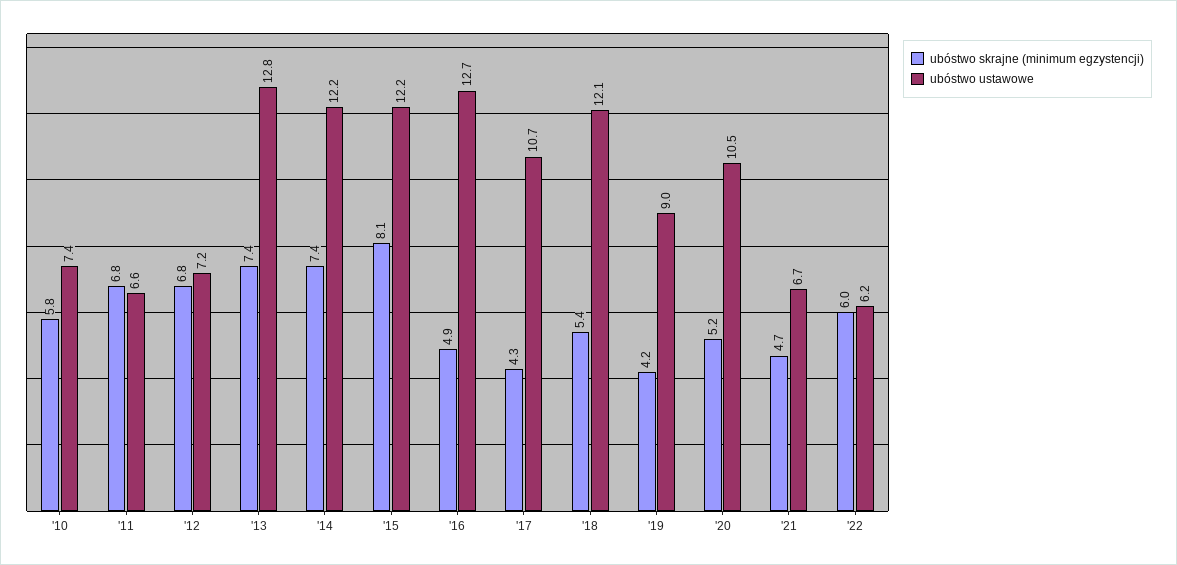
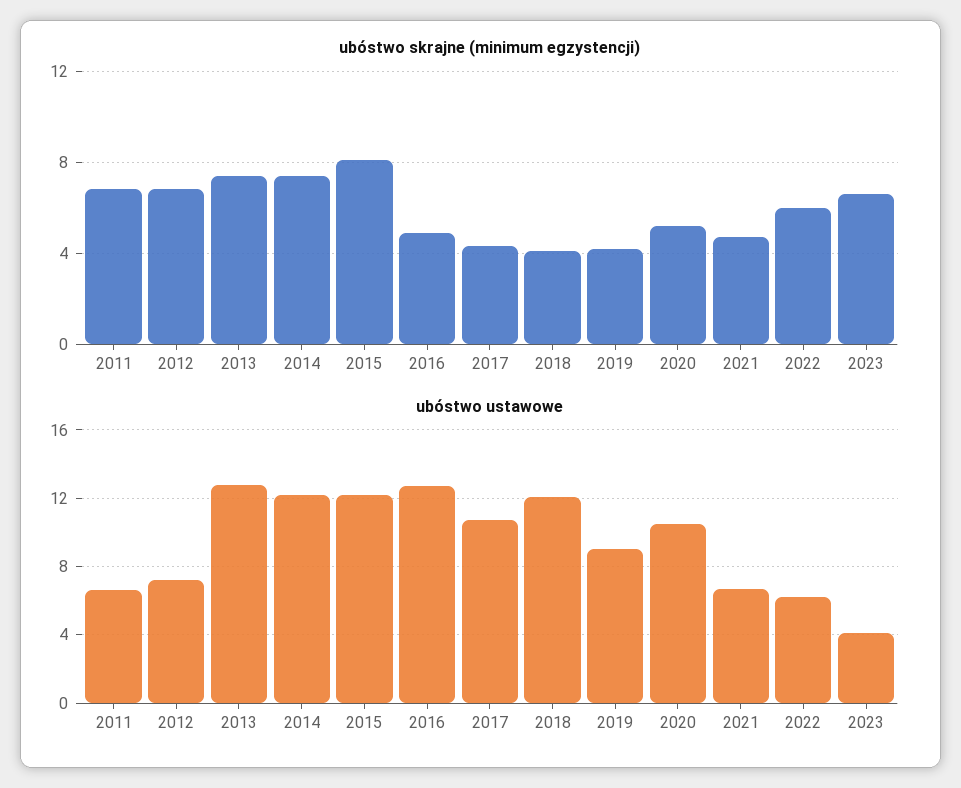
ubóstwo skrajne (minimum egzystencji), '10: 5.8 -> none
ubóstwo ustawowe, '10: 7.4 -> none
ubóstwo skrajne (minimum egzystencji), '18: 5.4 -> 4
ubóstwo skrajne (minimum egzystencji), 2023: none -> 6.5
ubóstwo ustawowe, 2023: none -> 4

